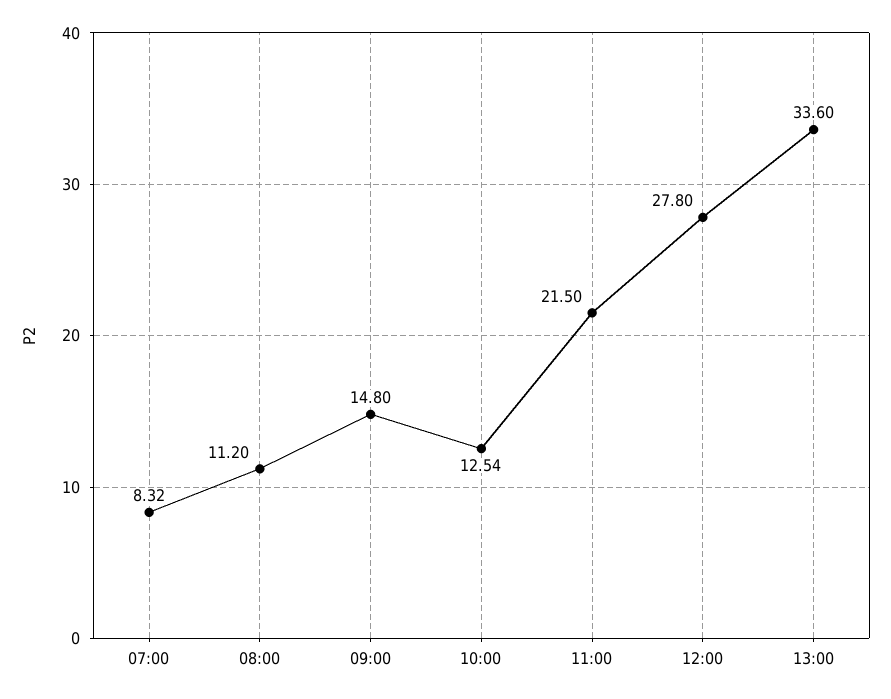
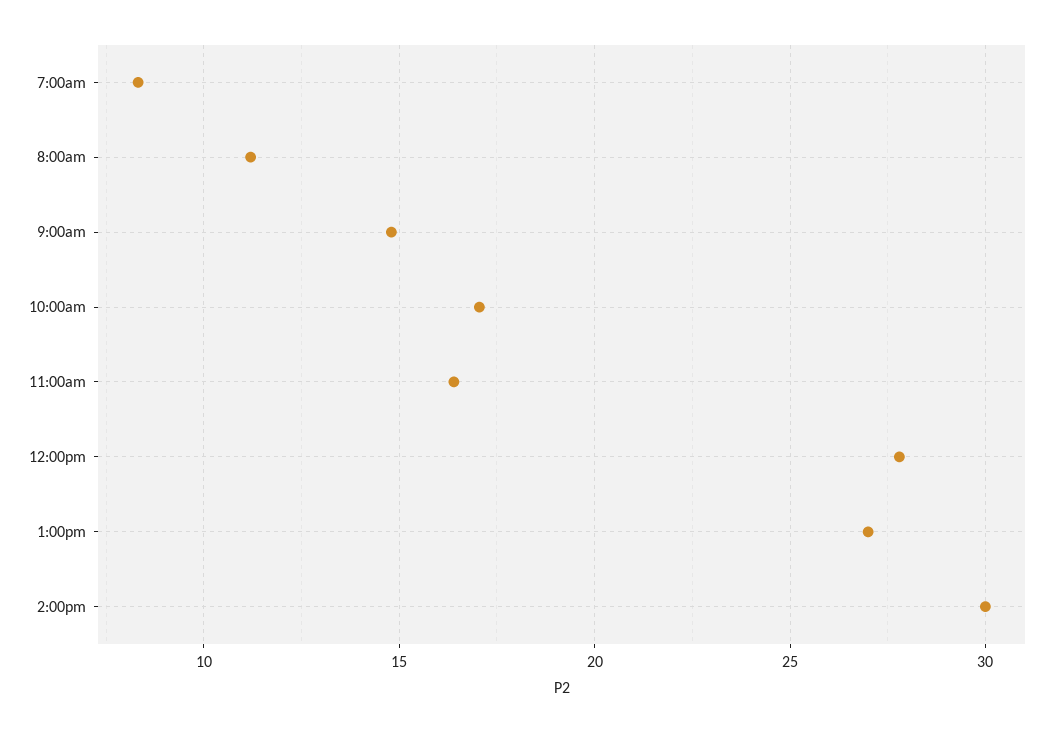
10:00: 12.54 -> 17
11:00: 21.5 -> 16.5
13:00: 33.6 -> 27
2:00pm: none -> 30

